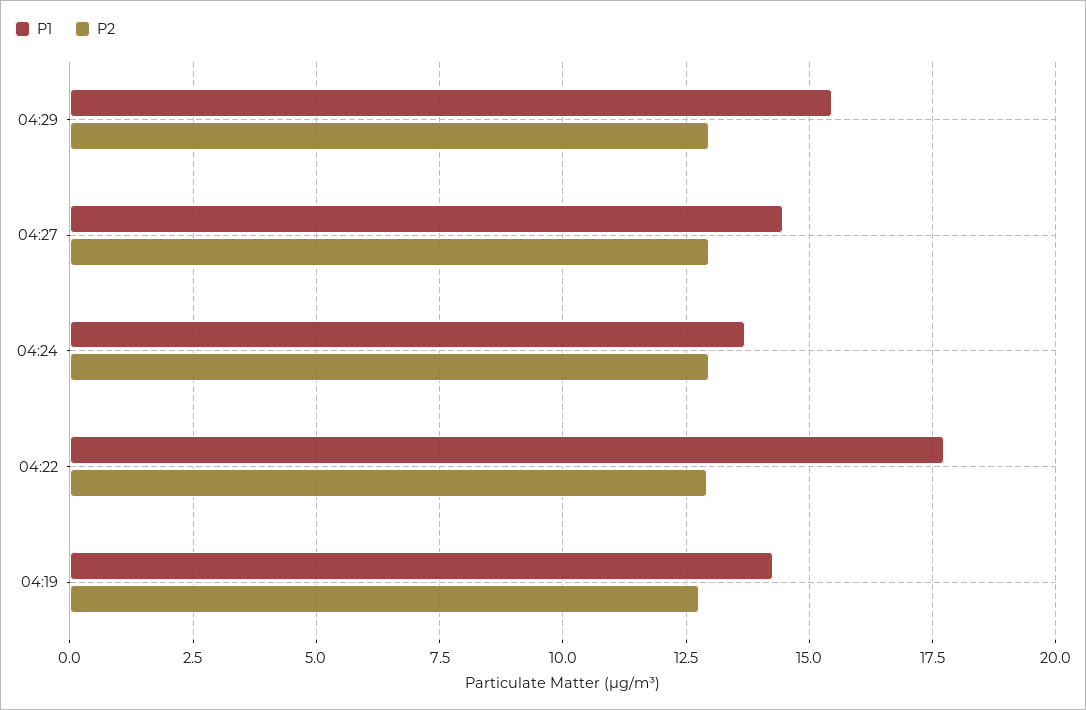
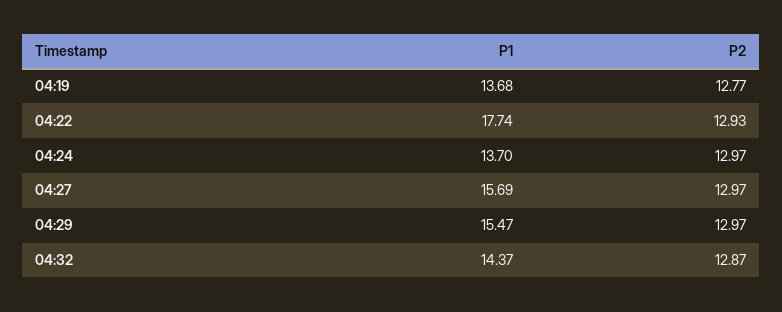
P1, 04:27: 14.5 -> 15.69
P1, 04:19: 14.25 -> 13.68
P1, 04:32: none -> 14.37
P2, 04:32: none -> 12.87

